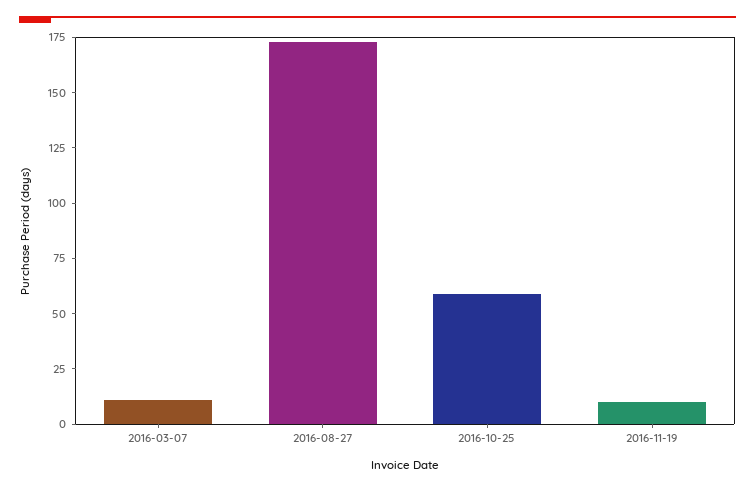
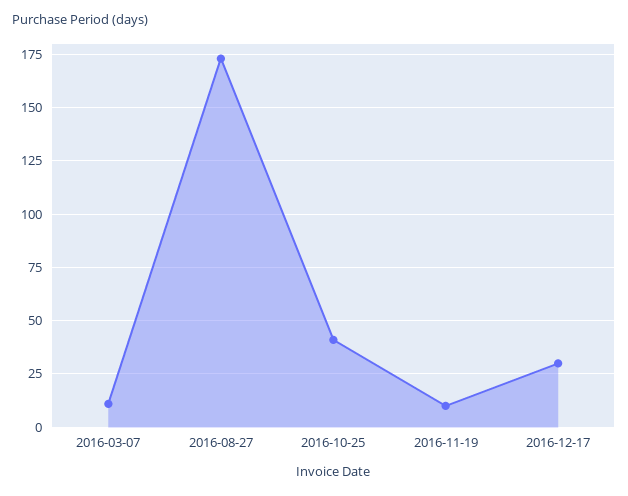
2016-10-25: 60 -> 40
2016-12-17: none -> 30

